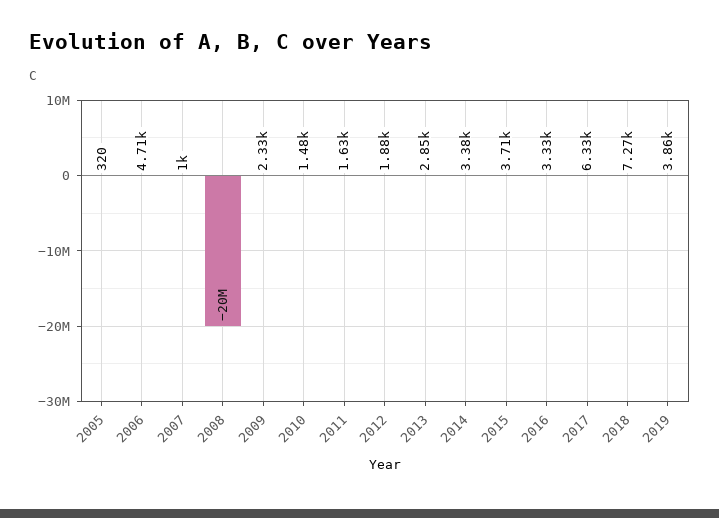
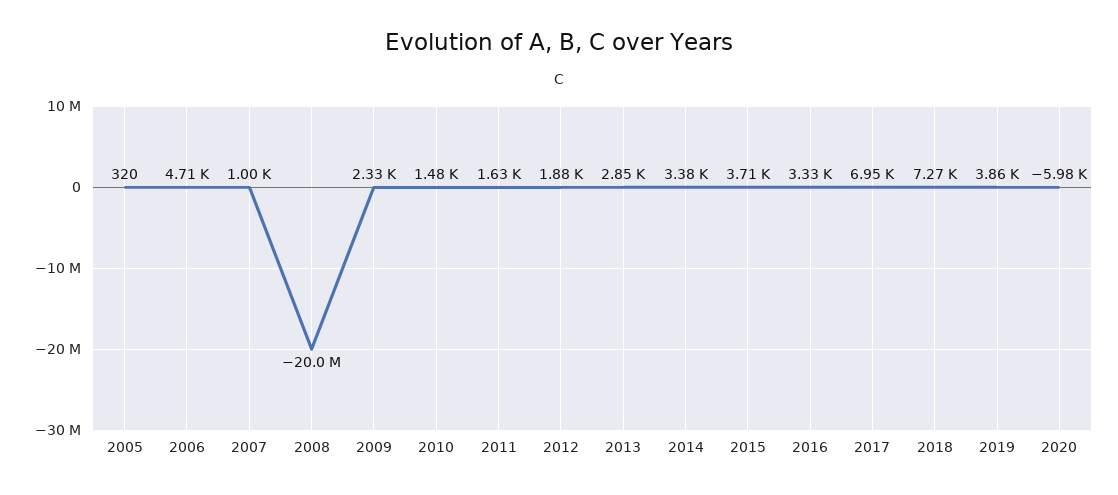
2017: 6330 -> 6950
2020: none -> -5980

